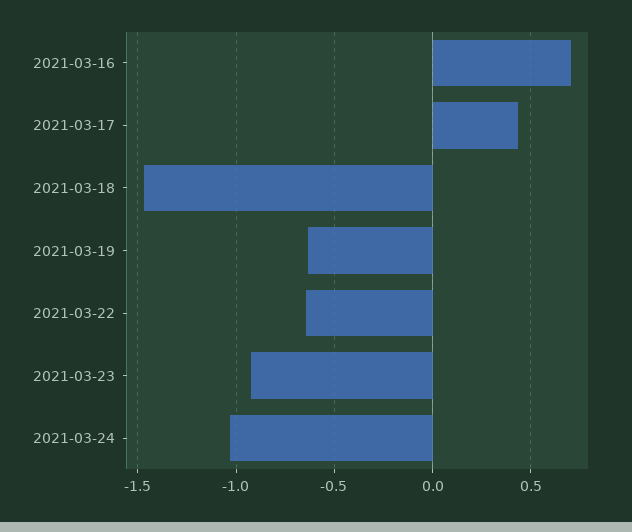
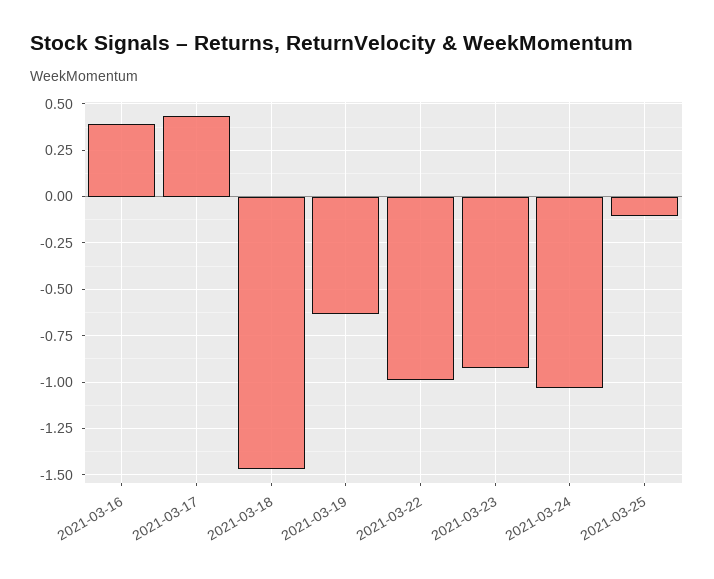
2021-03-16: 0.7 -> 0.4
2021-03-22: -0.65 -> -1
2021-03-25: none -> -0.1

